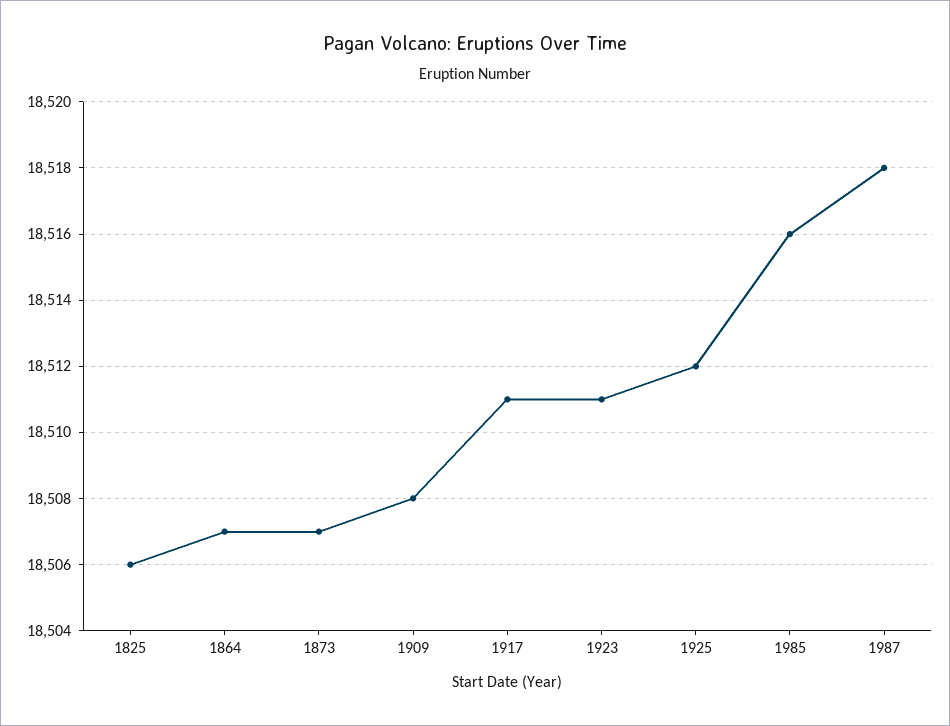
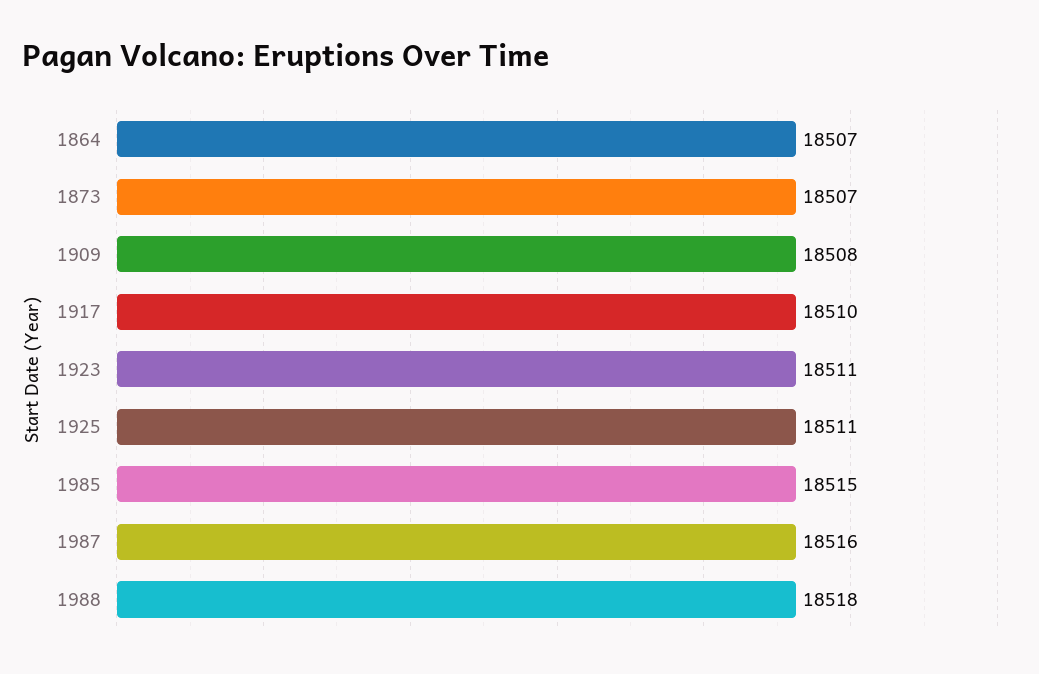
1825: 18506 -> none
1917: 18511 -> 18510
1925: 18512 -> 18511
1985: 18516 -> 18515
1987: 18518 -> 18516
1988: none -> 18518

